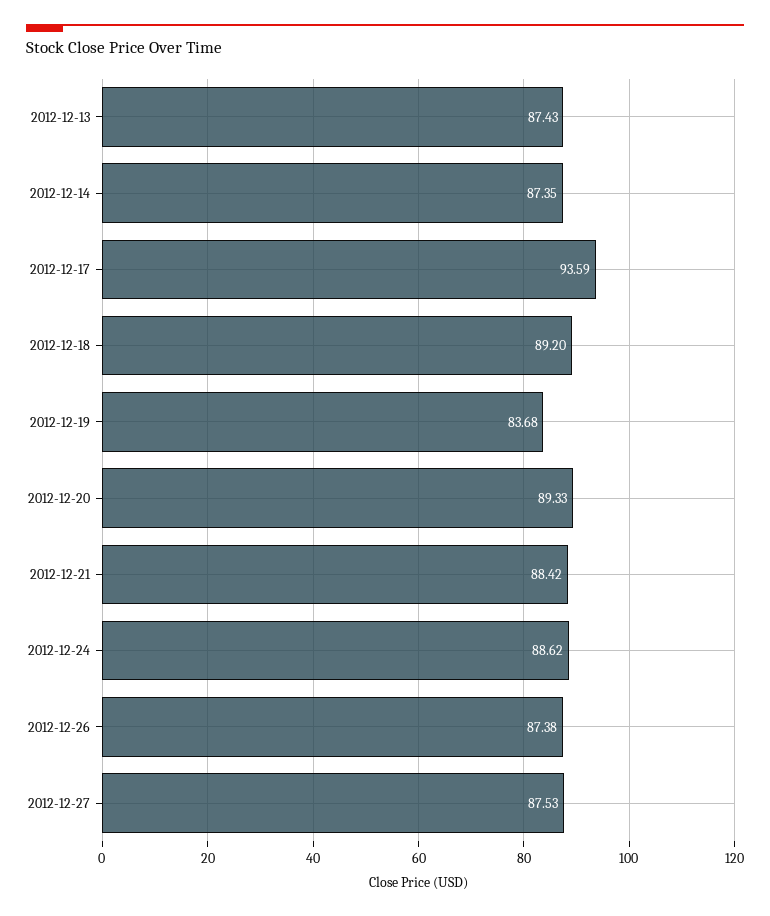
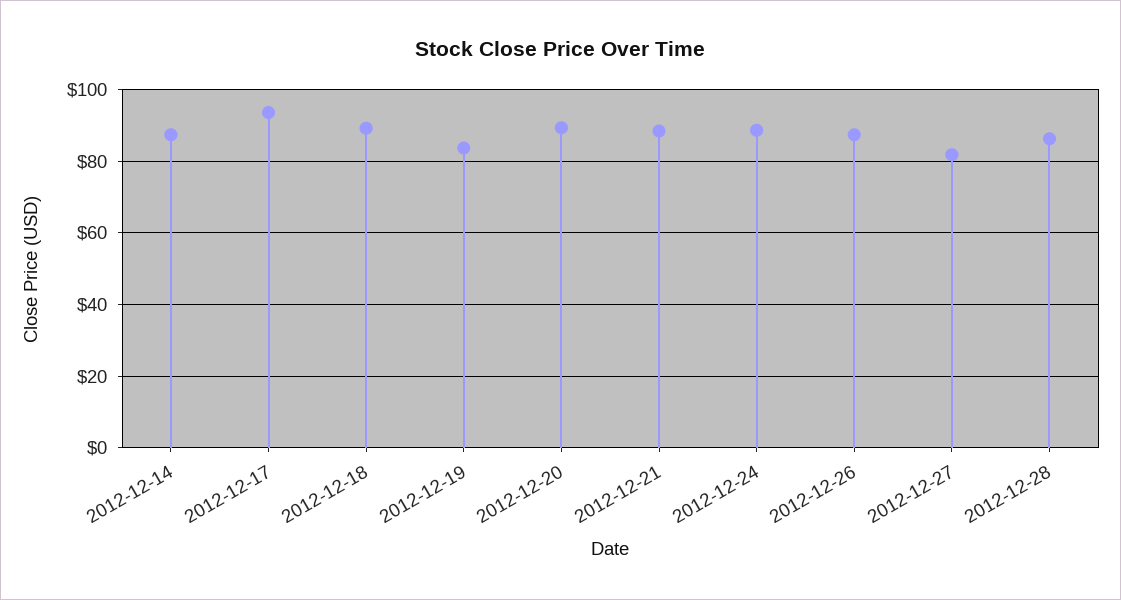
2012-12-13: 87.43 -> none
2012-12-27: 87.53 -> 82
2012-12-28: none -> 86

